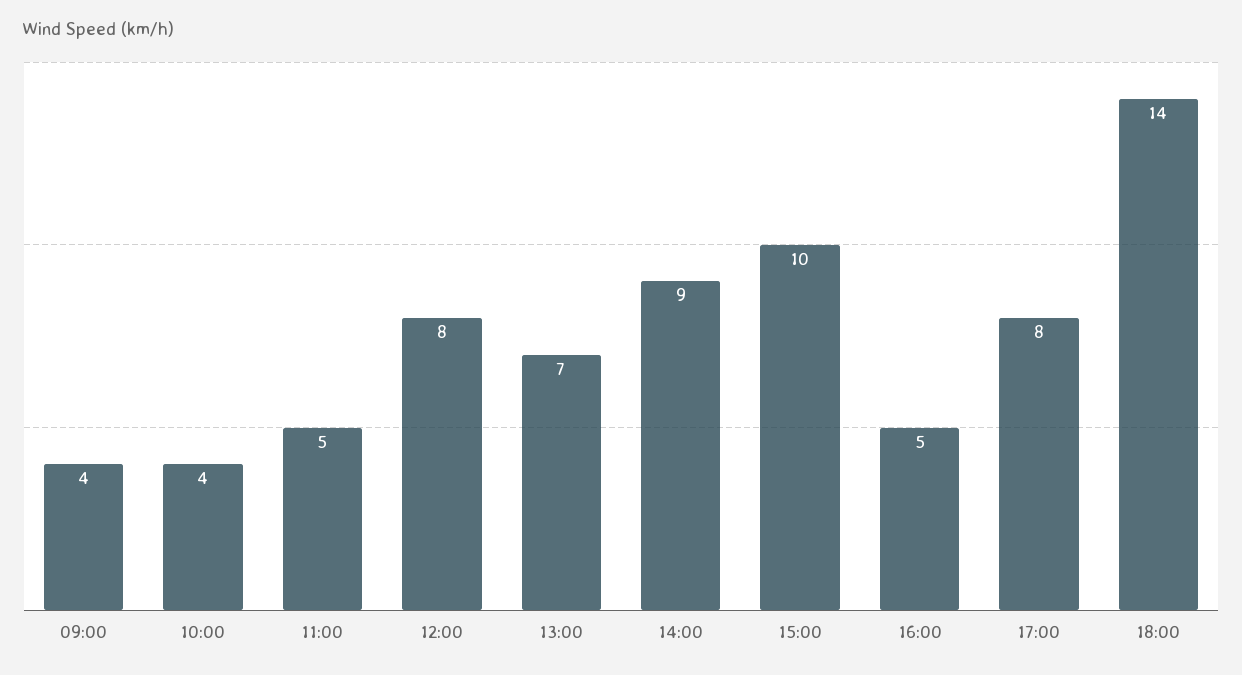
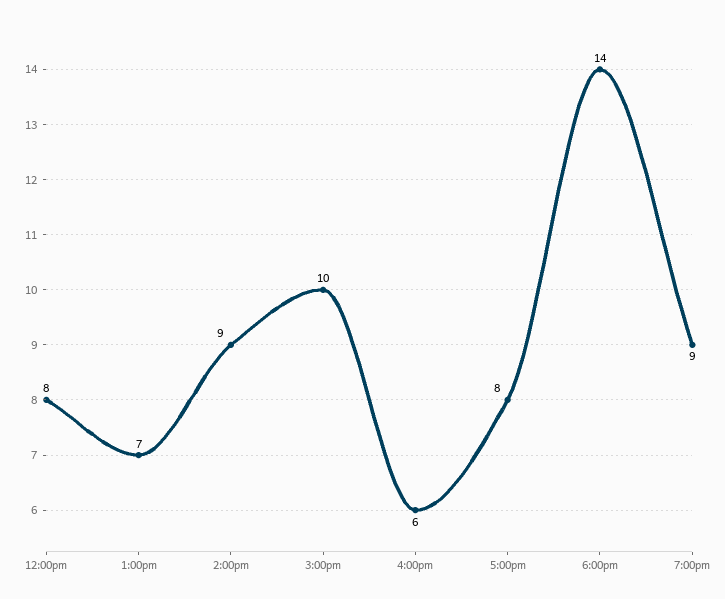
09:00: 4 -> none
10:00: 4 -> none
11:00: 5 -> none
16:00: 5 -> 6
7:00pm: none -> 9

